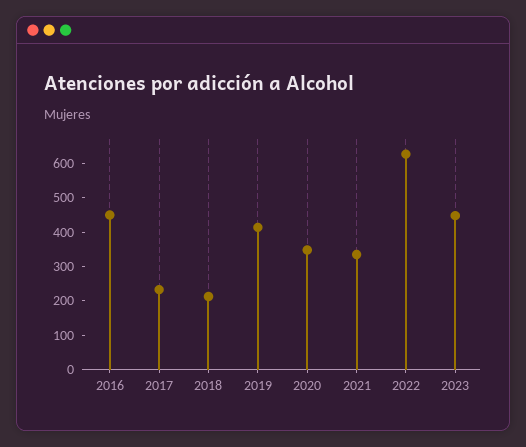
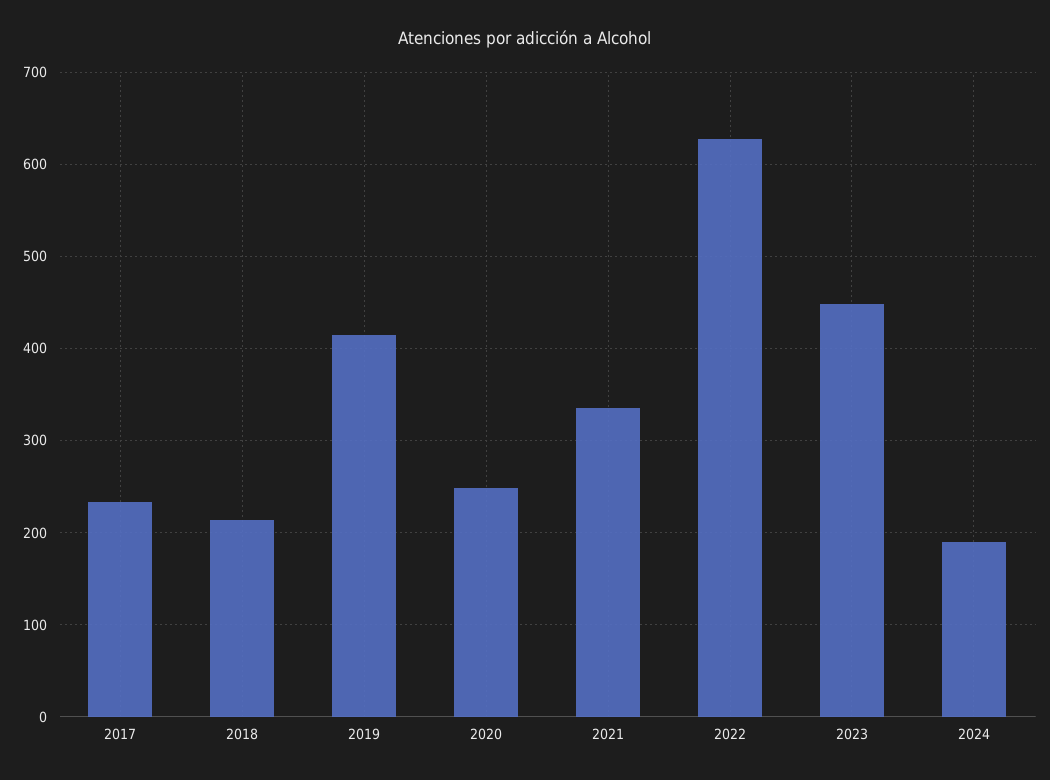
2016: 450 -> none
2020: 350 -> 250
2024: none -> 190

